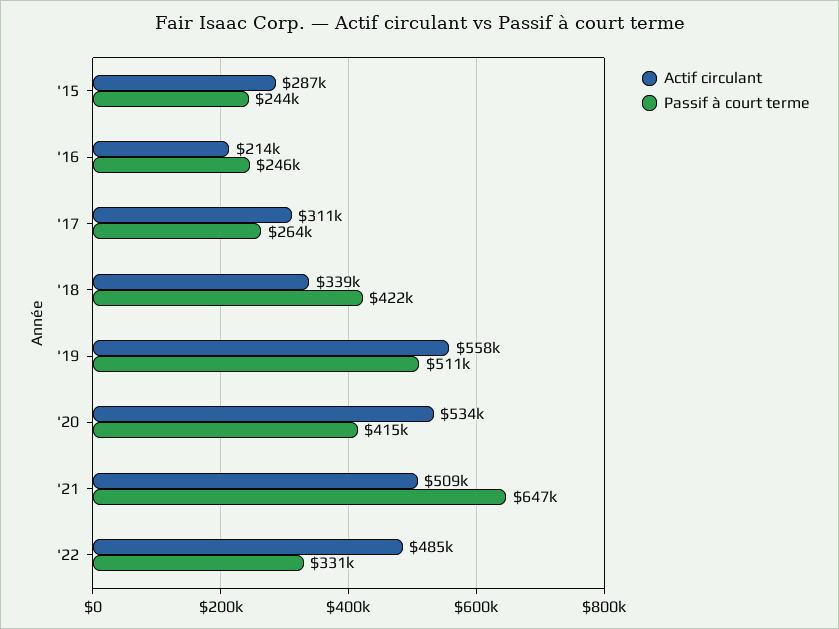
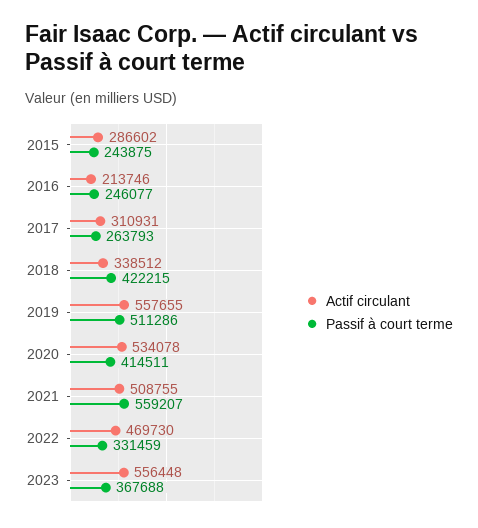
Passif à court terme, '21: 647000 -> 559207
Actif circulant, '22: 485000 -> 469730
Actif circulant, 2023: none -> 556448
Passif à court terme, 2023: none -> 367688

